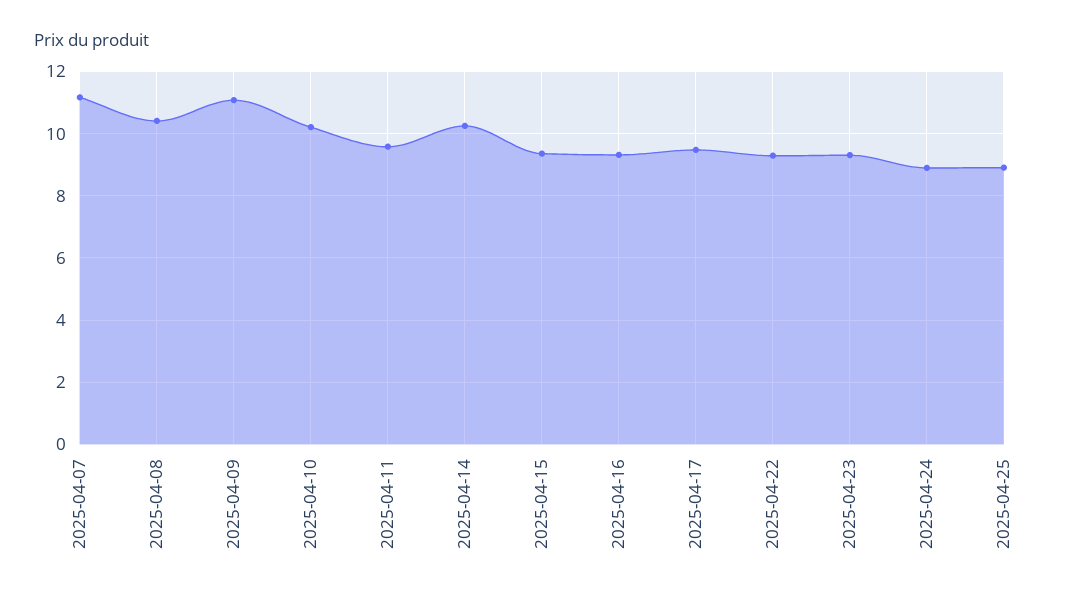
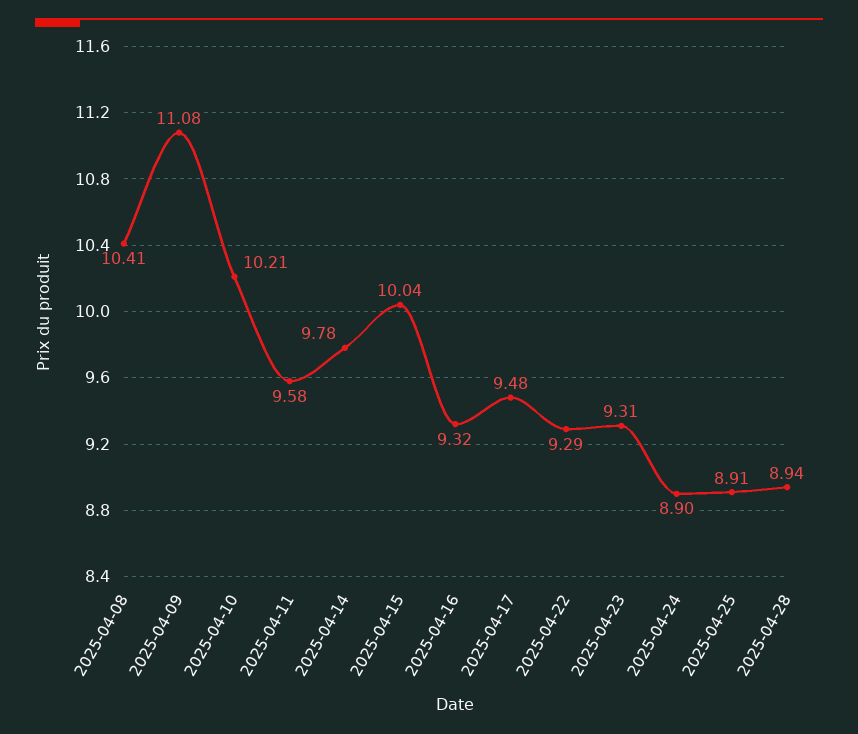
2025-04-07: 11.2 -> none
2025-04-14: 10.2 -> 9.78
2025-04-15: 9.4 -> 10.04
2025-04-28: none -> 8.94

